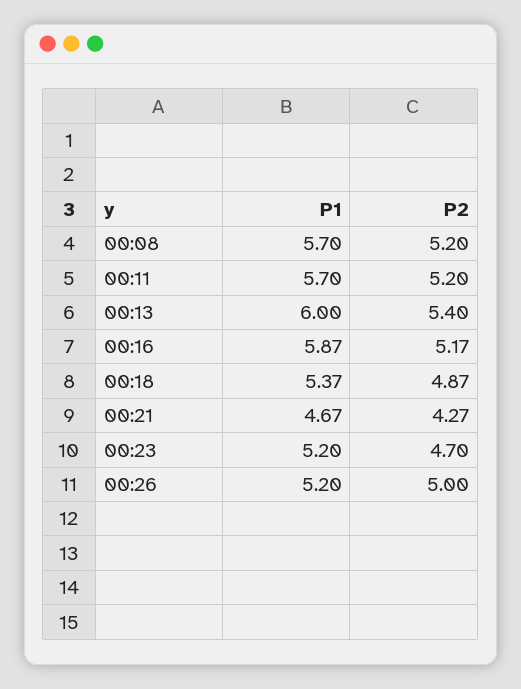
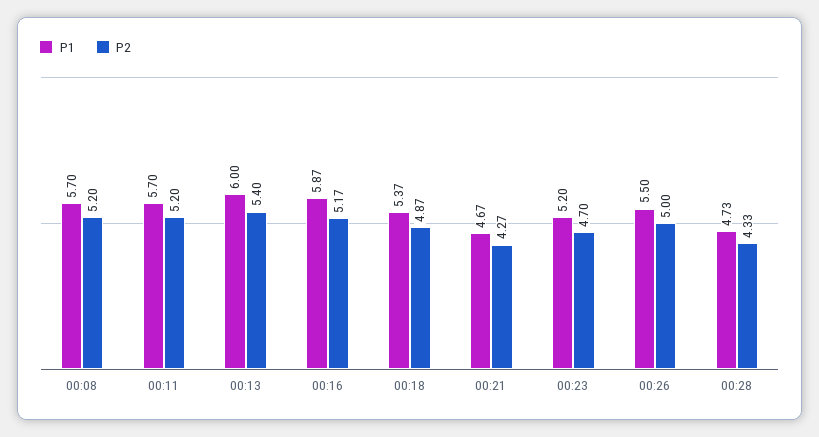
P1, 00:26: 5.2 -> 5.5
P1, 00:28: none -> 4.73
P2, 00:28: none -> 4.33

